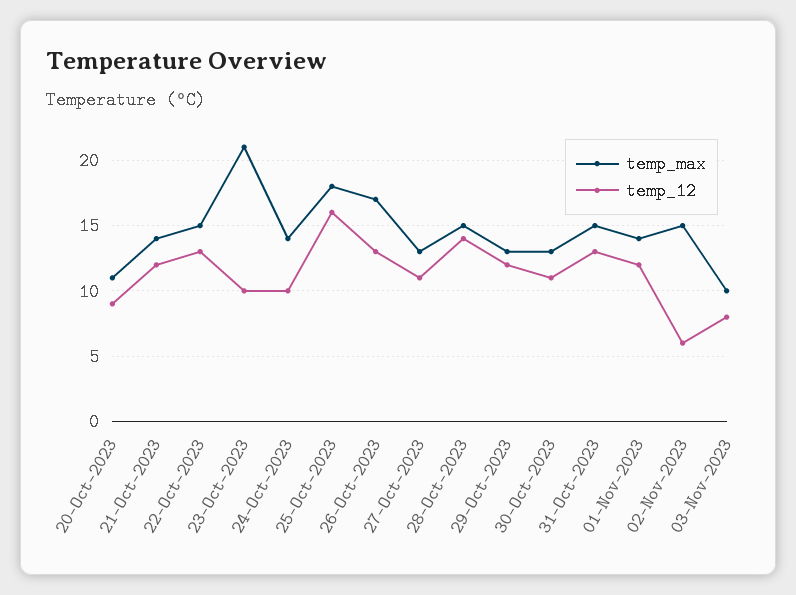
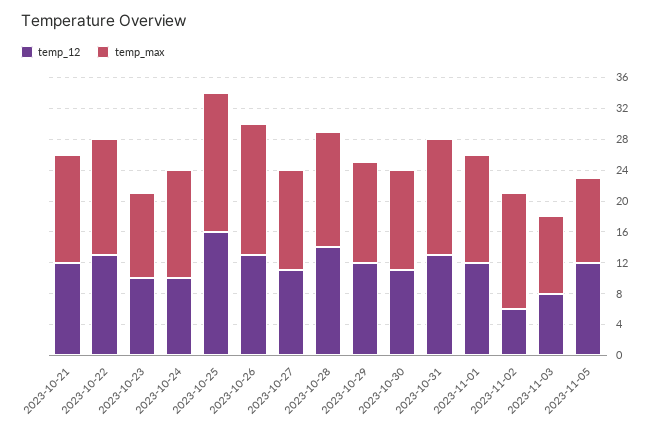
temp_max, 20-Oct-2023: 11 -> none
temp_12, 20-Oct-2023: 9 -> none
temp_max, 23-Oct-2023: 21 -> 12
temp_12, 2023-11-05: none -> 12
temp_max, 2023-11-05: none -> 12

